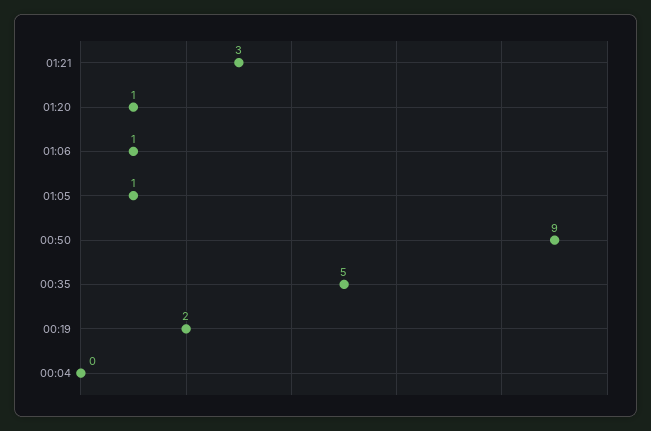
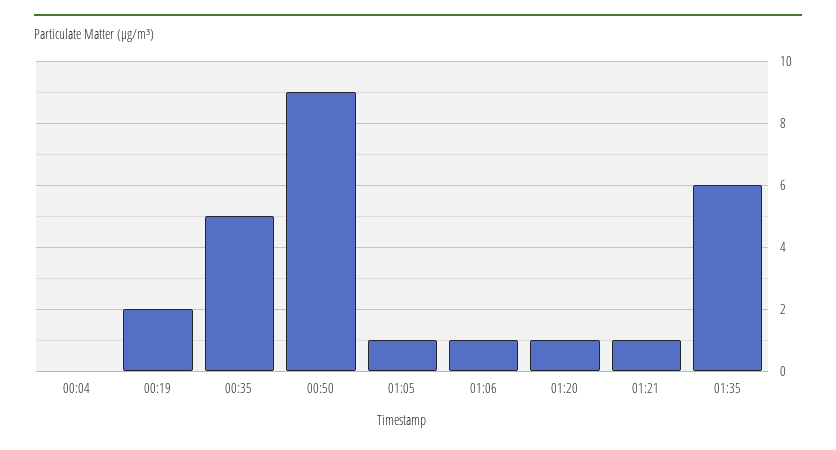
01:21: 3 -> 1
01:35: none -> 6

